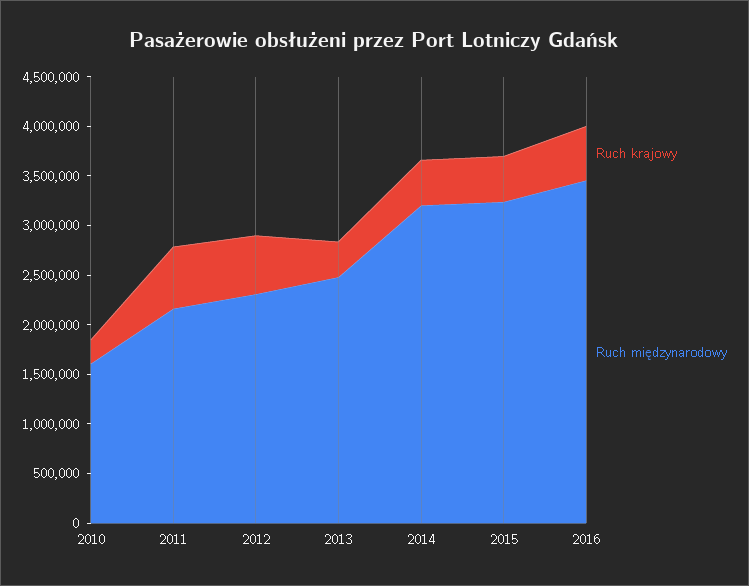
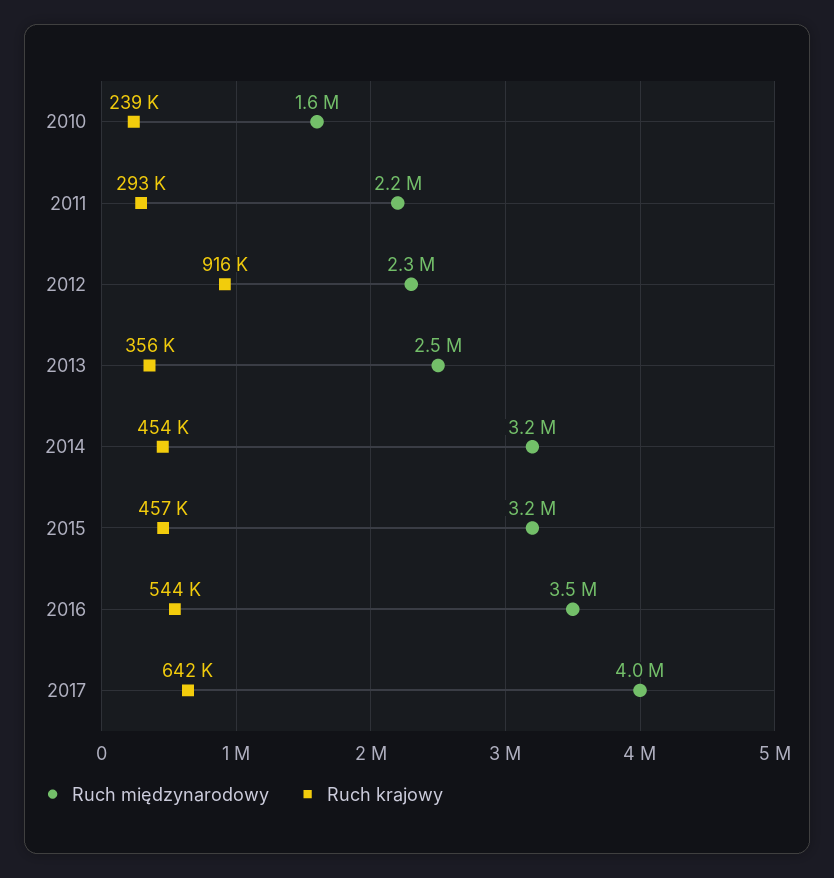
Ruch krajowy, 2011: 600000 -> 293000
Ruch krajowy, 2012: 600000 -> 916000
Ruch międzynarodowy, 2017: none -> 4000000
Ruch krajowy, 2017: none -> 642000

